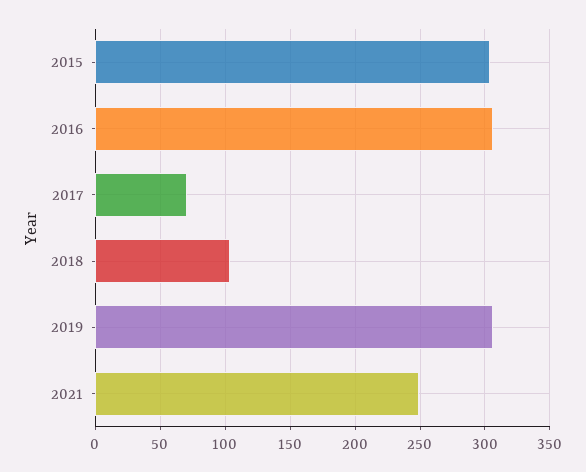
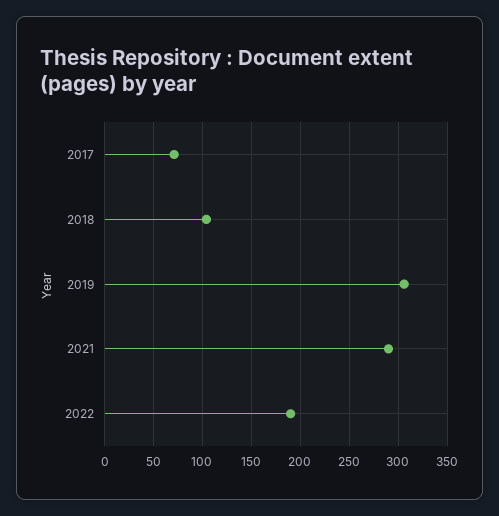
2015: 305 -> none
2016: 305 -> none
2021: 250 -> 290
2022: none -> 190

